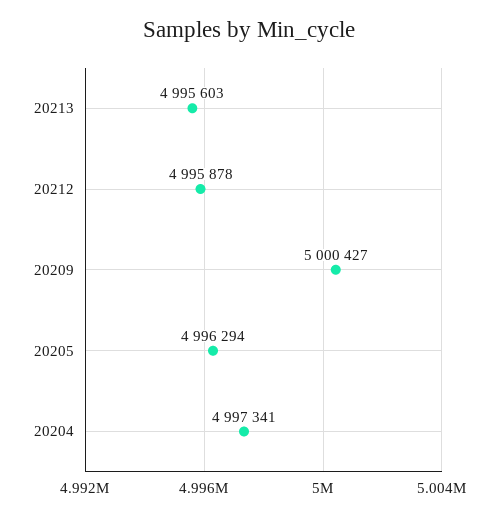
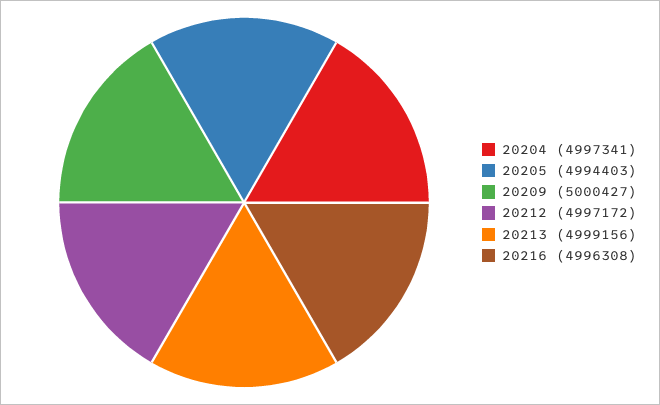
20213: 4995603 -> 4999156
20212: 4995878 -> 4997172
20205: 4996294 -> 4994403
20216: none -> 4996308

